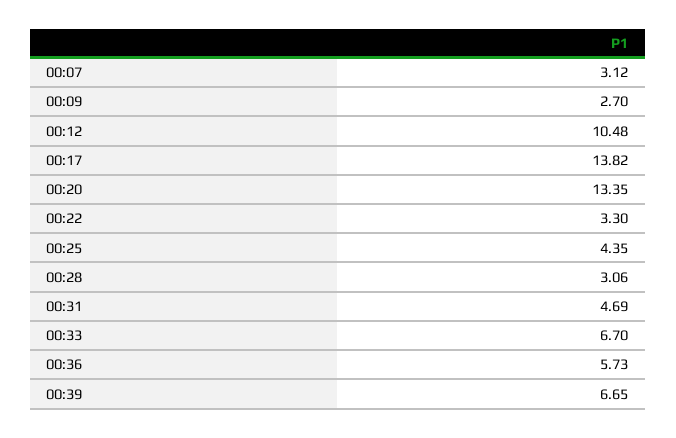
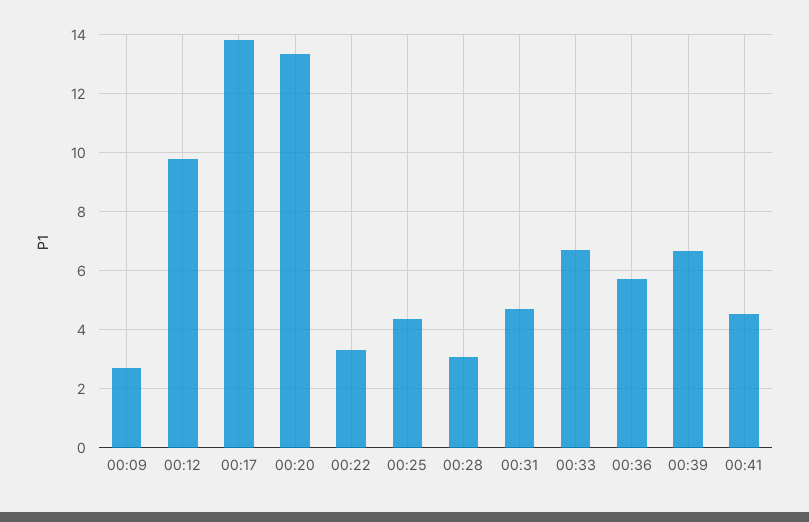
00:07: 3.12 -> none
00:12: 10.48 -> 9.75
00:41: none -> 4.5

